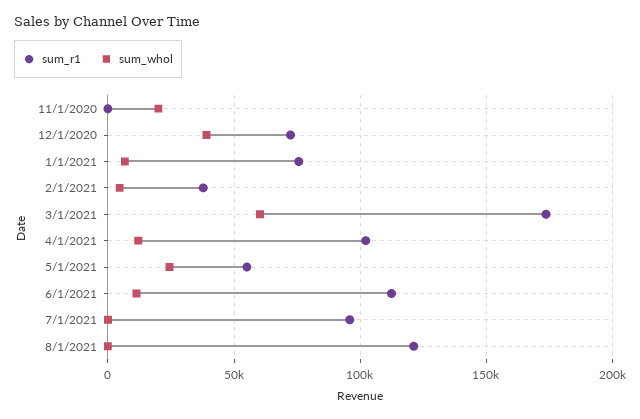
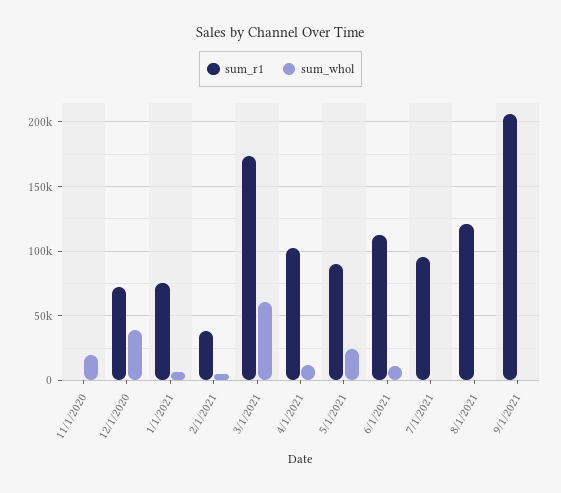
sum_r1, 5/1/2021: 55000 -> 90000
sum_r1, 9/1/2021: none -> 205000
sum_whol, 9/1/2021: none -> 0

